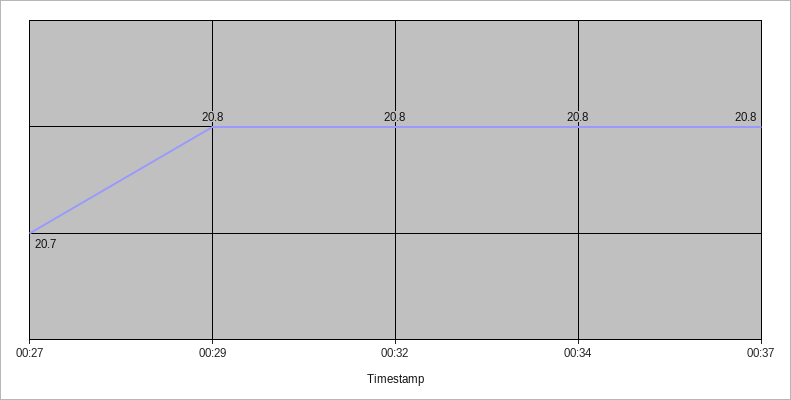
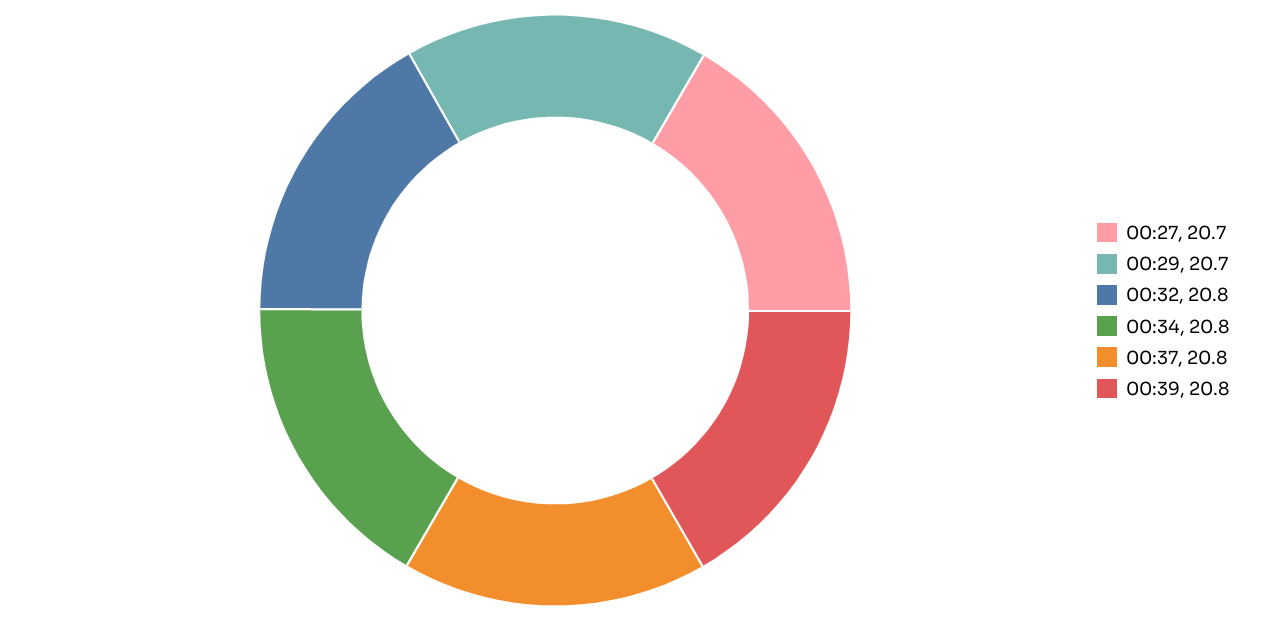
00:29: 20.8 -> 20.7
00:39: none -> 20.8

